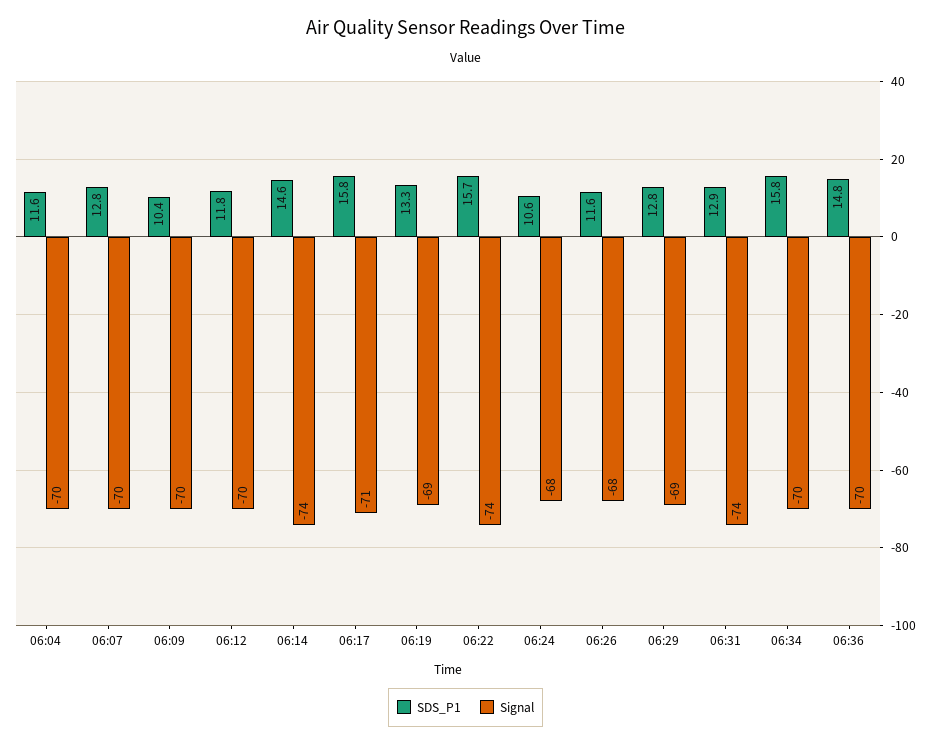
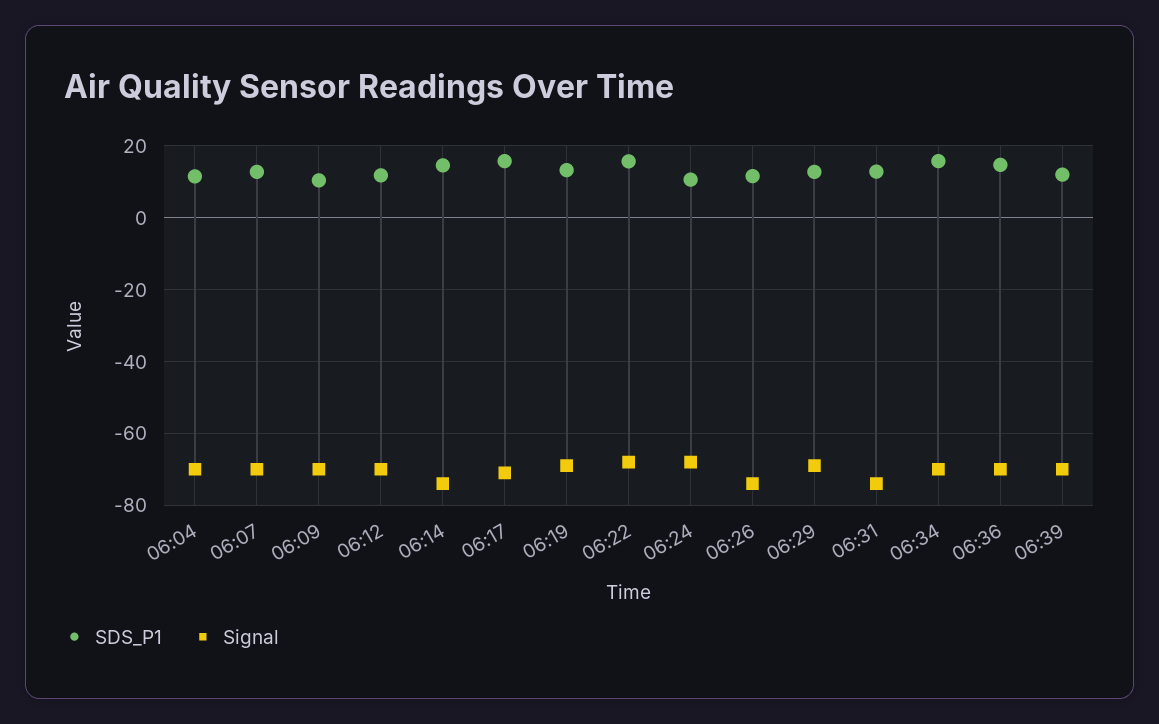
Signal, 06:22: -74 -> -68
Signal, 06:26: -68 -> -74
SDS_P1, 06:39: none -> 12
Signal, 06:39: none -> -70

